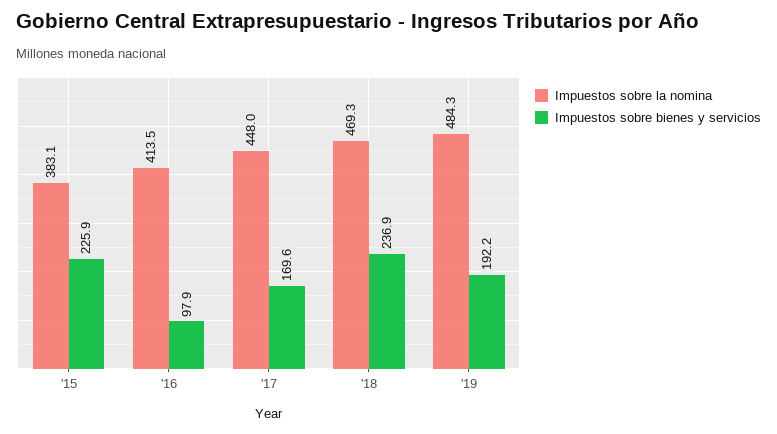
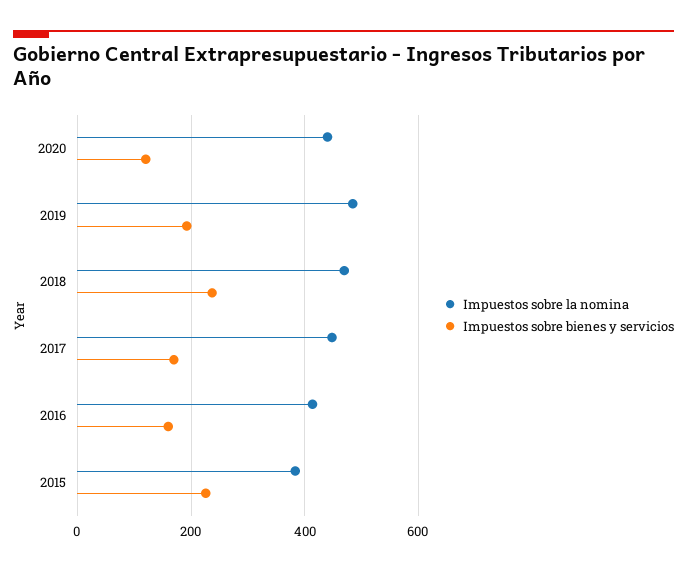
Impuestos sobre bienes y servicios, '16: 97.9 -> 160
Impuestos sobre la nomina, 2020: none -> 440
Impuestos sobre bienes y servicios, 2020: none -> 120

